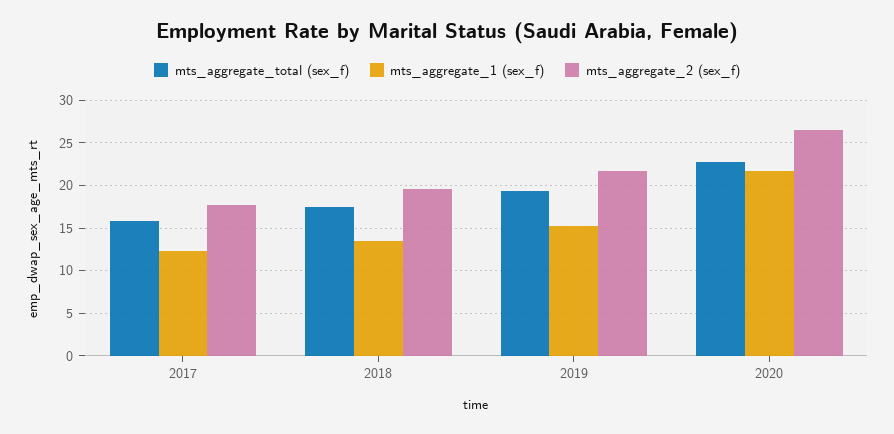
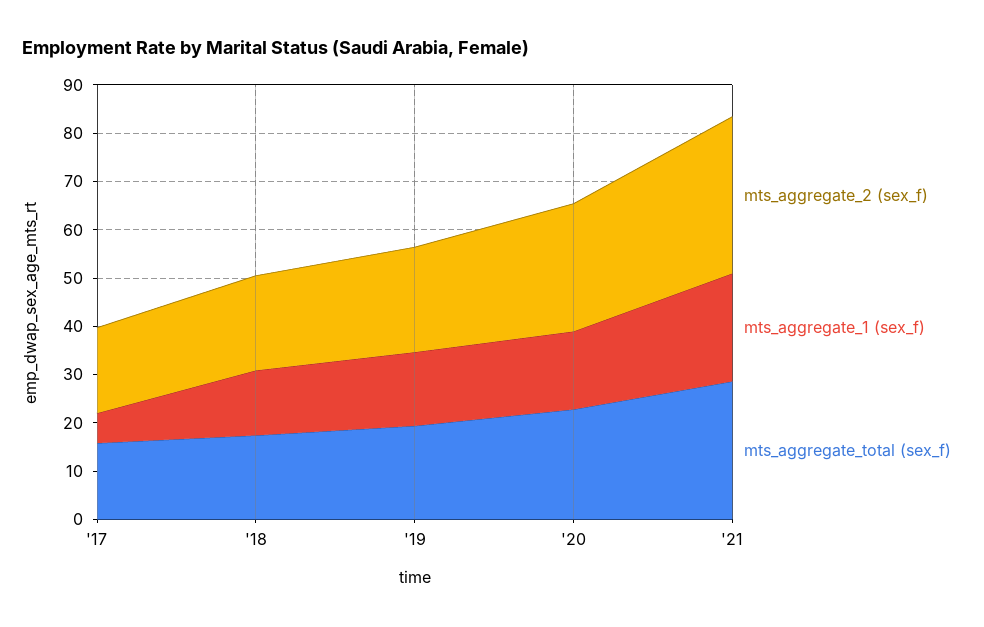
mts_aggregate_1 (sex_f), 2017: 12 -> 6
mts_aggregate_1 (sex_f), 2020: 22 -> 16
mts_aggregate_2 (sex_f), '21: none -> 32
mts_aggregate_1 (sex_f), '21: none -> 22
mts_aggregate_total (sex_f), '21: none -> 28

